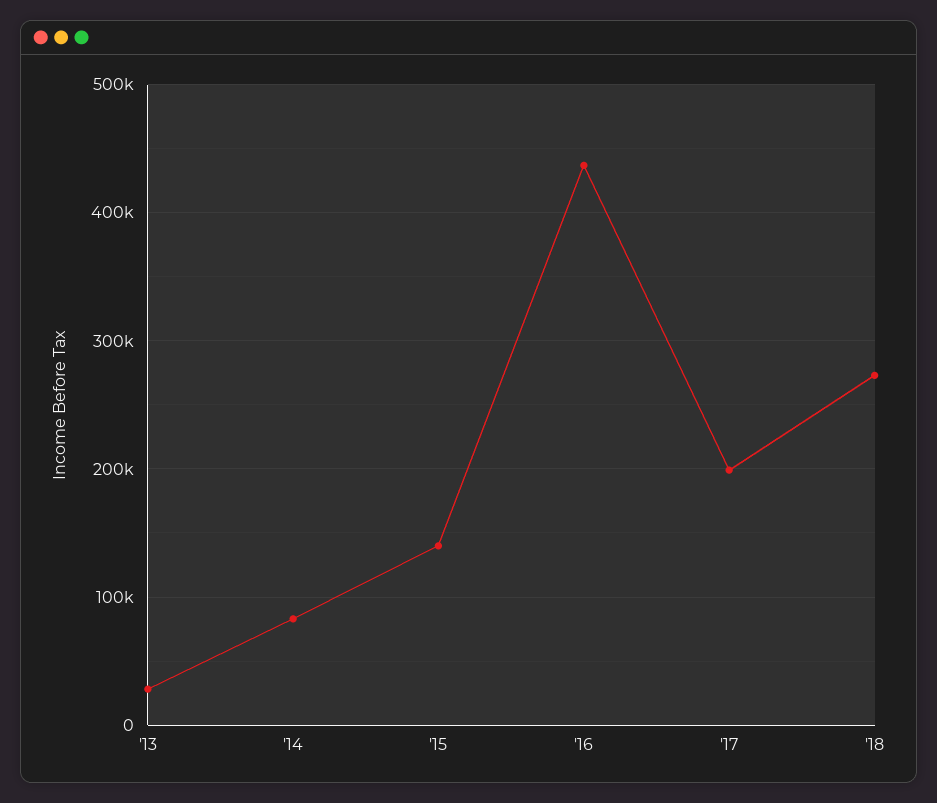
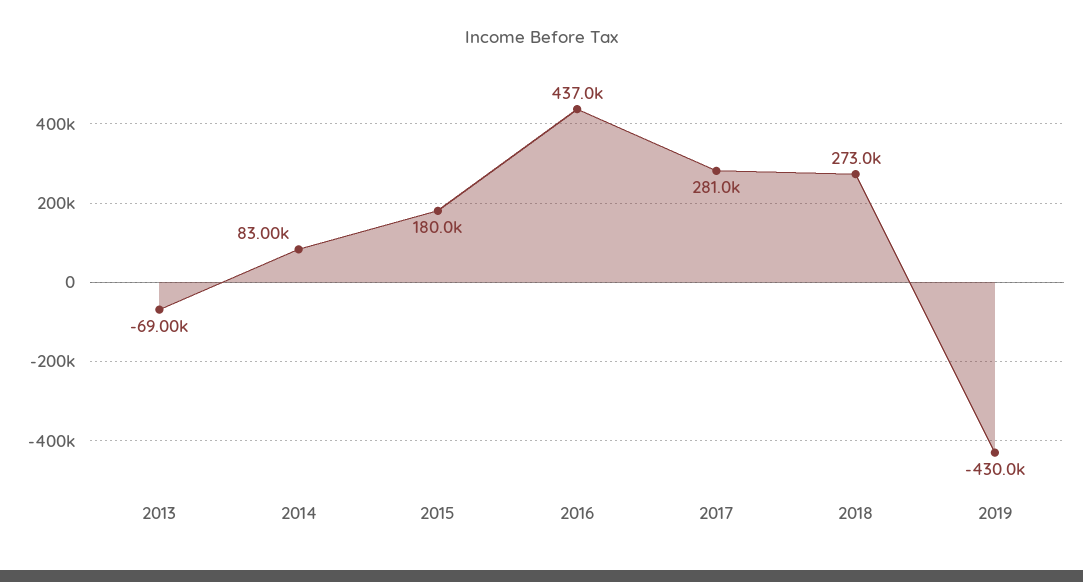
'13: 30000 -> -69000
'15: 140000 -> 180000
'17: 200000 -> 281000
2019: none -> -430000

